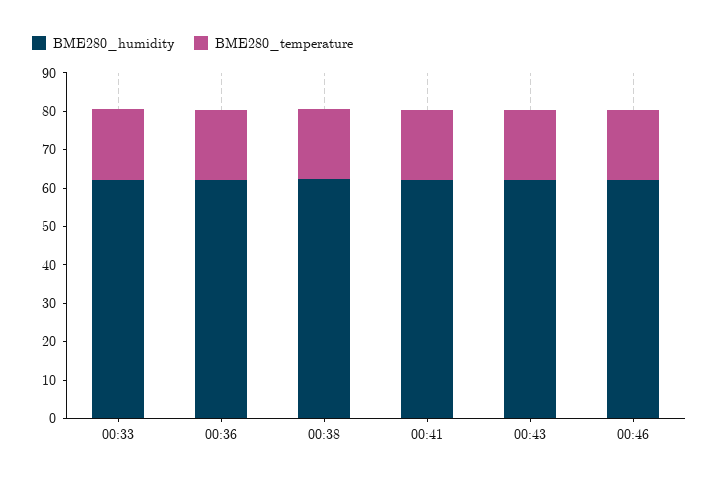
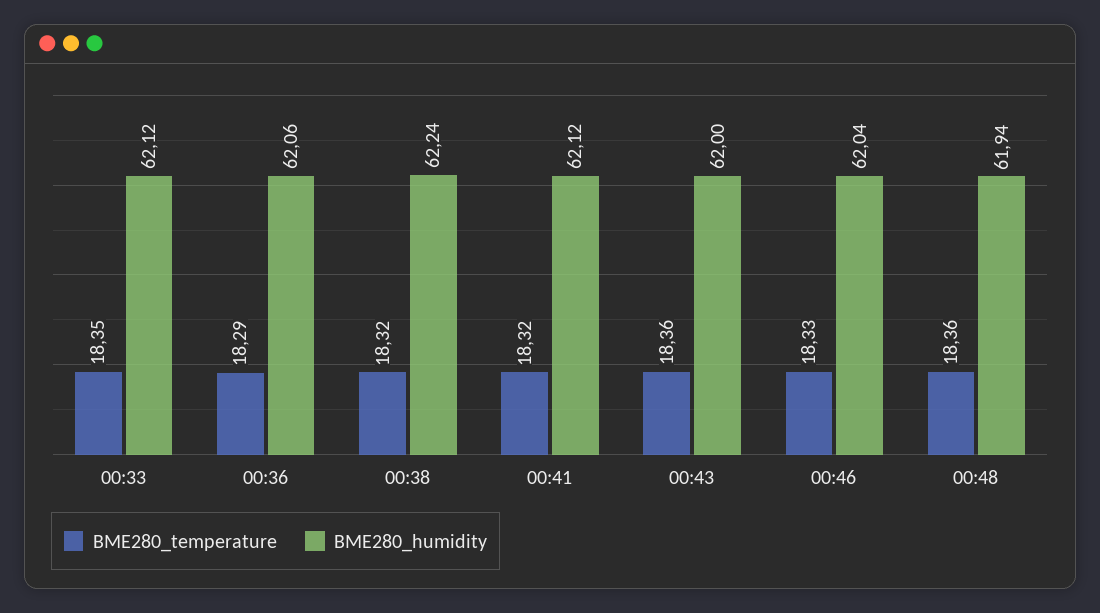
BME280_temperature, 00:48: none -> 18.36
BME280_humidity, 00:48: none -> 61.94

